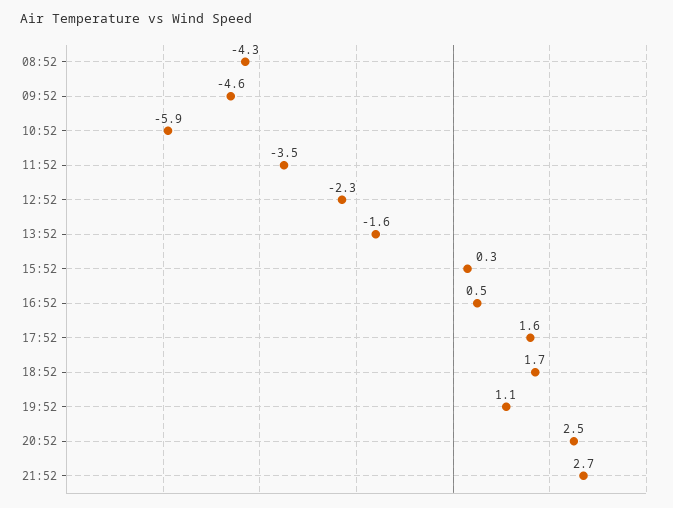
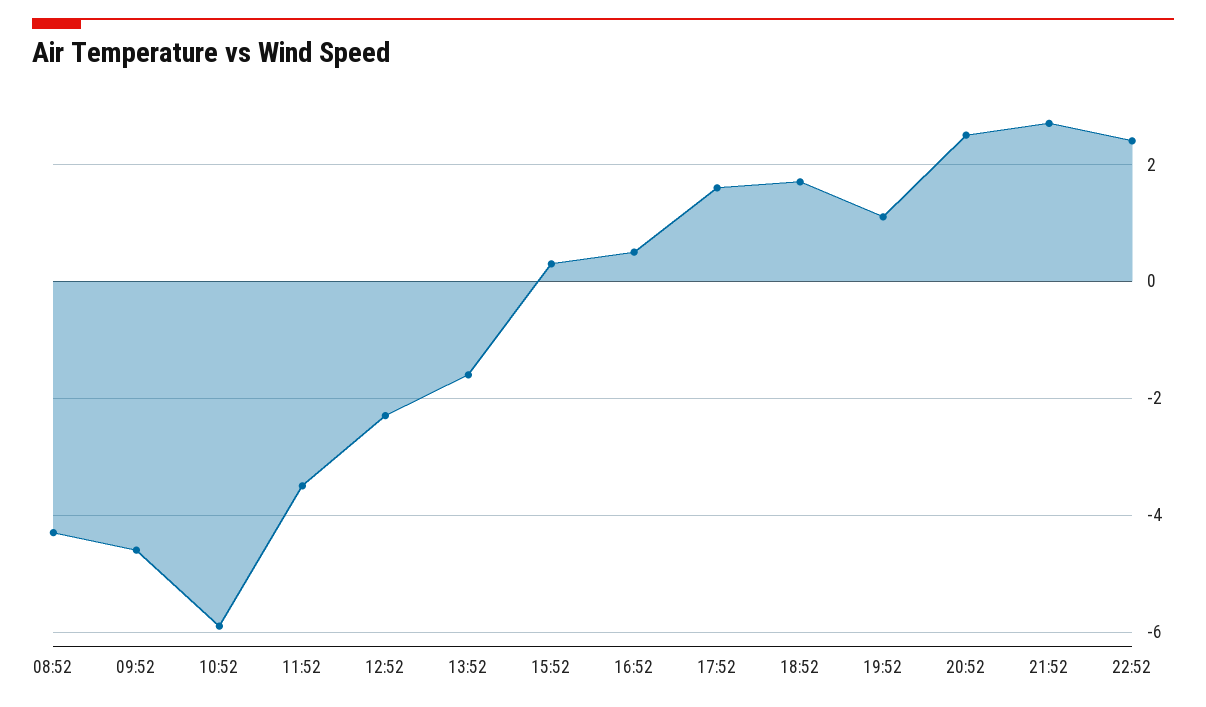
22:52: none -> 2.5

